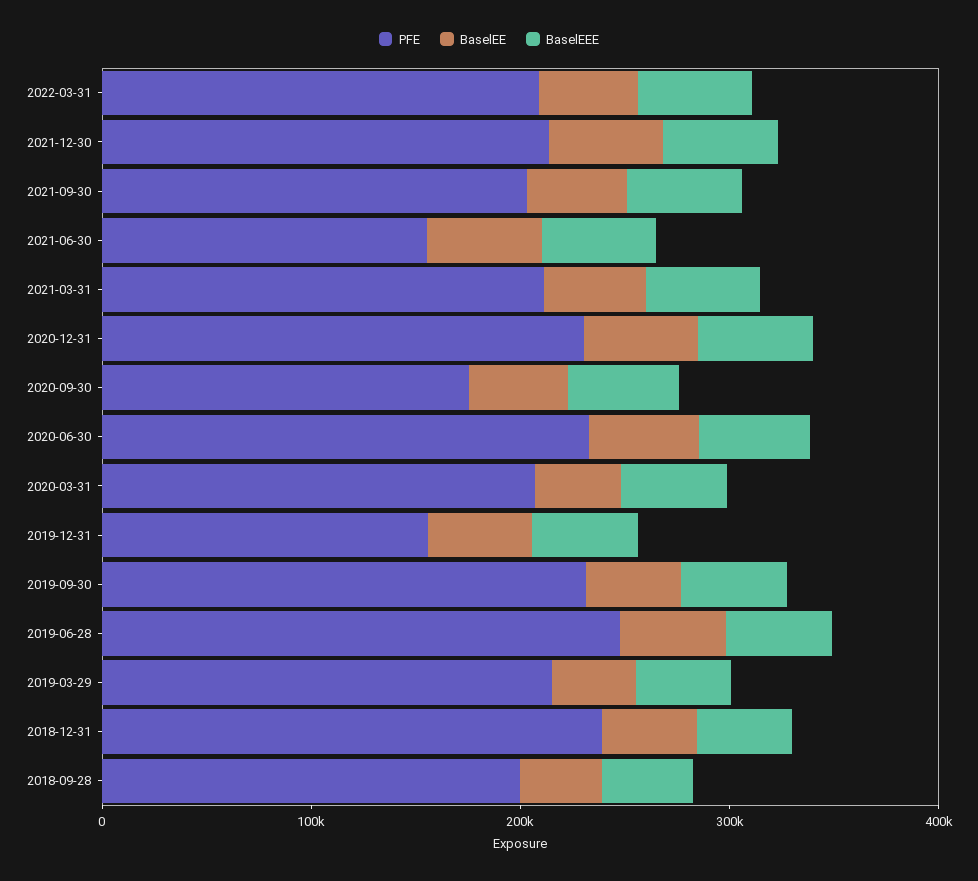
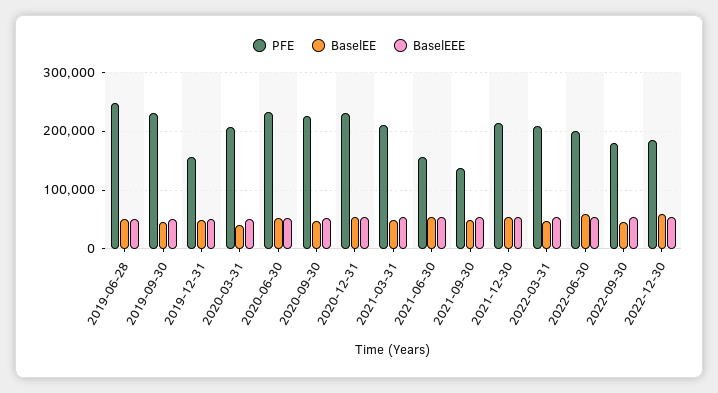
PFE, 2021-09-30: 200000 -> 140000
PFE, 2020-09-30: 180000 -> 220000
PFE, 2019-03-29: 220000 -> none
BaselEE, 2019-03-29: 40000 -> none
BaselEEE, 2019-03-29: 40000 -> none
PFE, 2018-12-31: 240000 -> none
BaselEE, 2018-12-31: 40000 -> none
BaselEEE, 2018-12-31: 40000 -> none
PFE, 2018-09-28: 200000 -> none
BaselEE, 2018-09-28: 40000 -> none
BaselEEE, 2018-09-28: 40000 -> none
PFE, 2022-06-30: none -> 200000
BaselEE, 2022-06-30: none -> 60000
BaselEEE, 2022-06-30: none -> 60000
PFE, 2022-09-30: none -> 180000
BaselEE, 2022-09-30: none -> 40000
BaselEEE, 2022-09-30: none -> 60000
PFE, 2022-12-30: none -> 180000
BaselEE, 2022-12-30: none -> 60000
BaselEEE, 2022-12-30: none -> 60000

